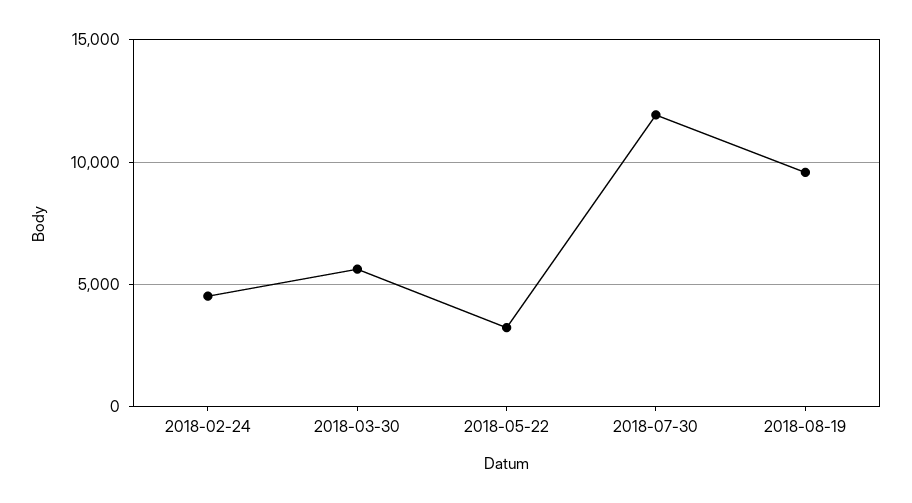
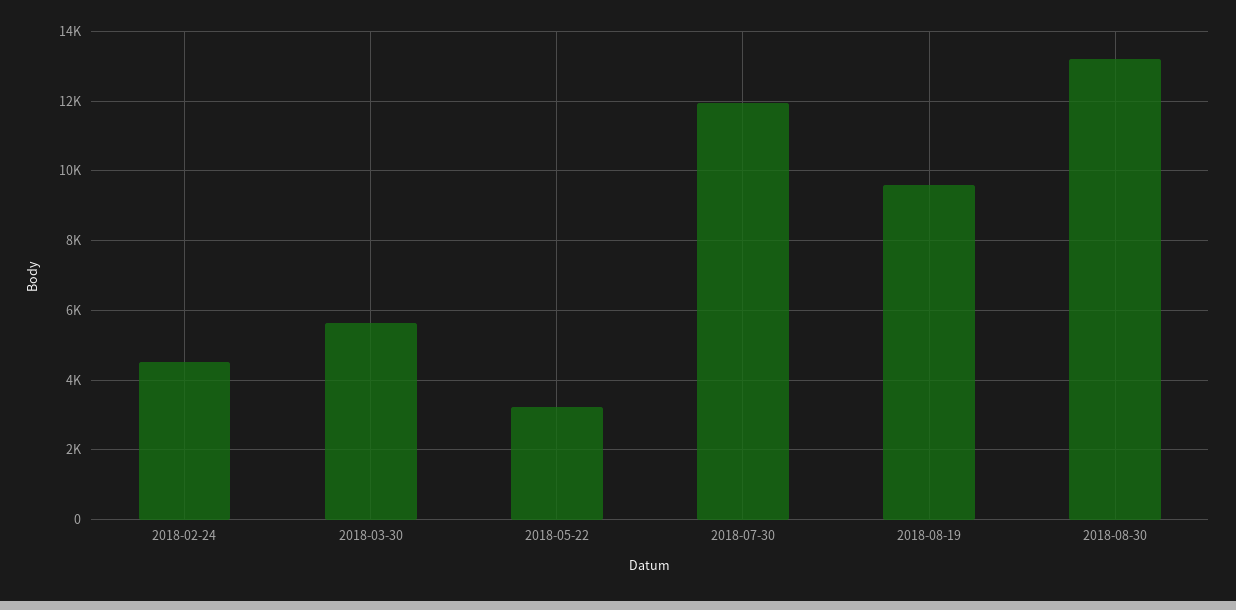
2018-08-30: none -> 13200

